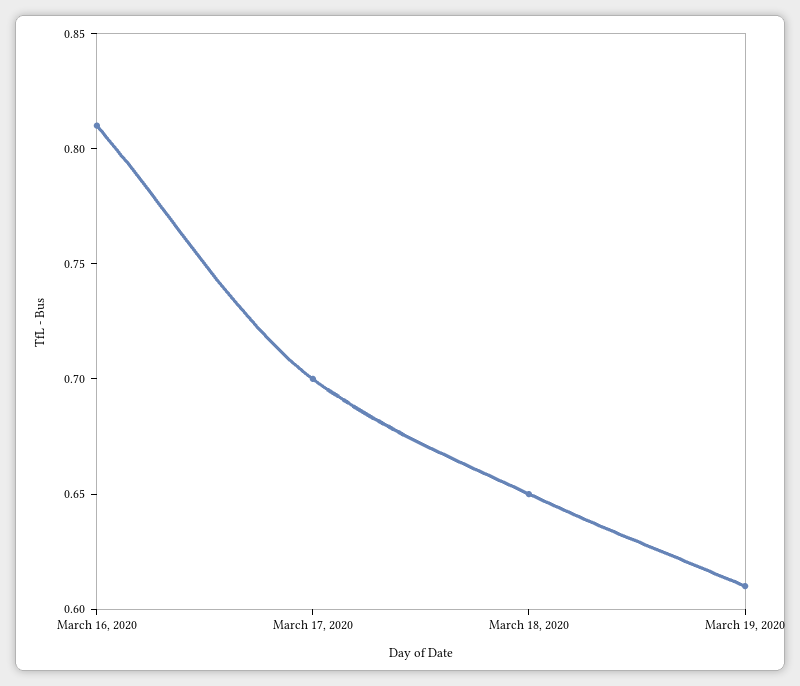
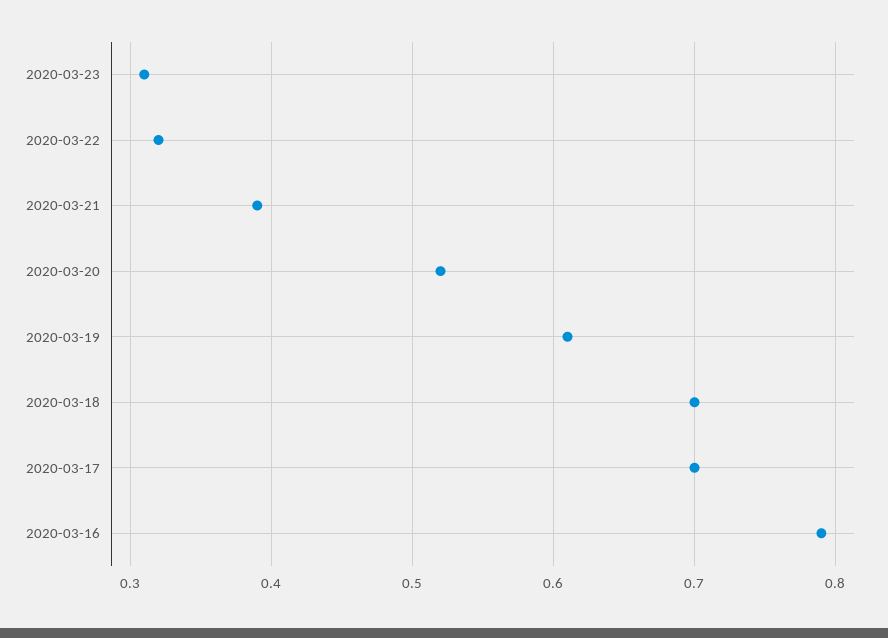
March 16, 2020: 0.81 -> 0.79
March 18, 2020: 0.65 -> 0.7
2020-03-23: none -> 0.31
2020-03-22: none -> 0.32
2020-03-21: none -> 0.39
2020-03-20: none -> 0.52

